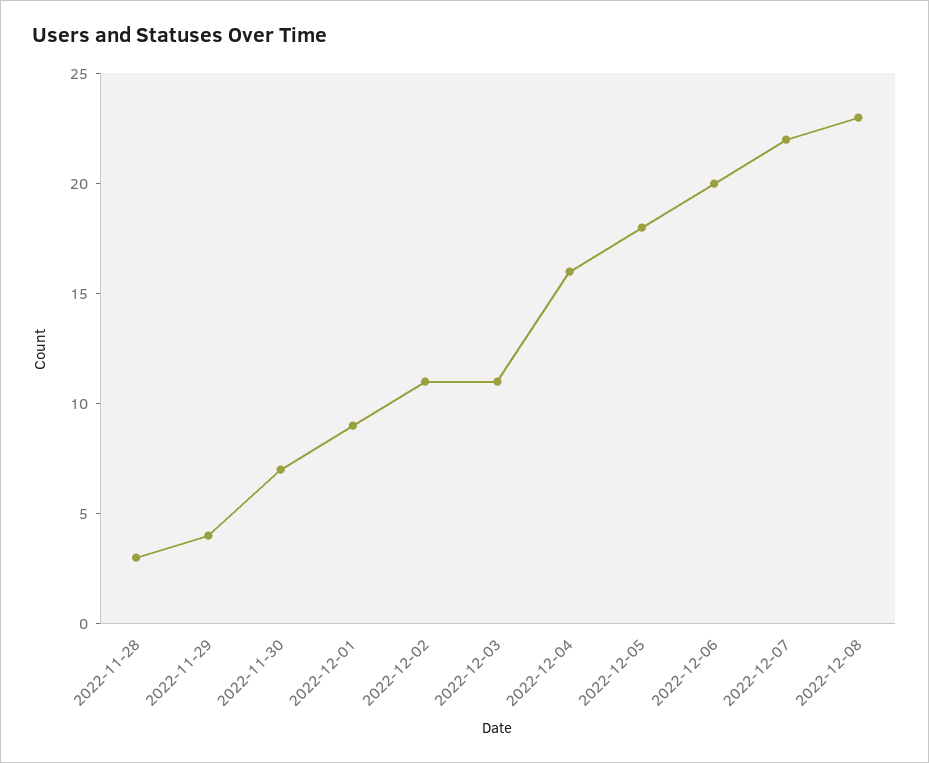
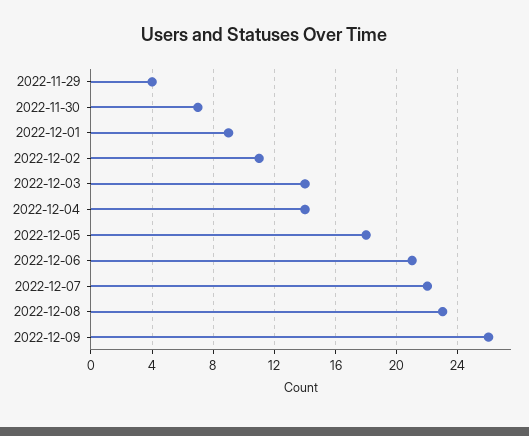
2022-11-28: 3 -> none
2022-12-03: 11 -> 14
2022-12-04: 16 -> 14
2022-12-06: 20 -> 21
2022-12-09: none -> 26

